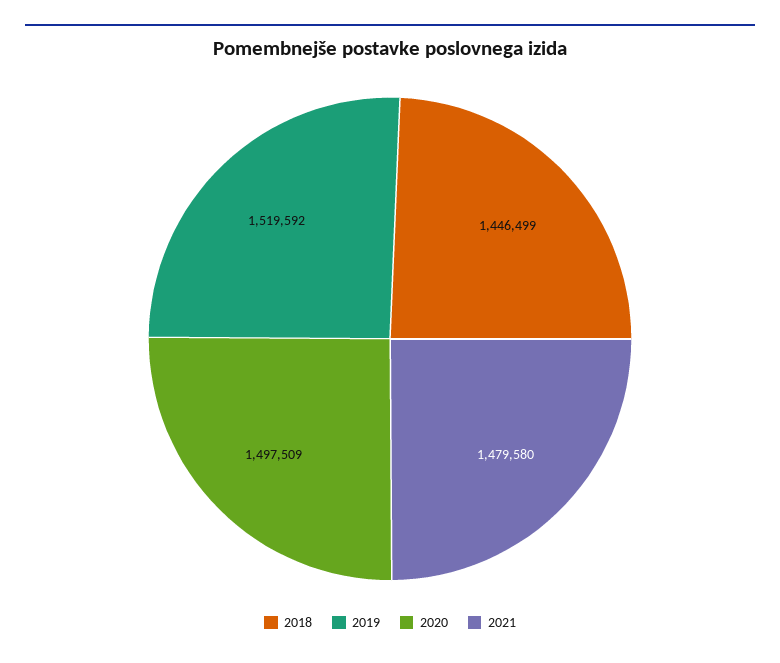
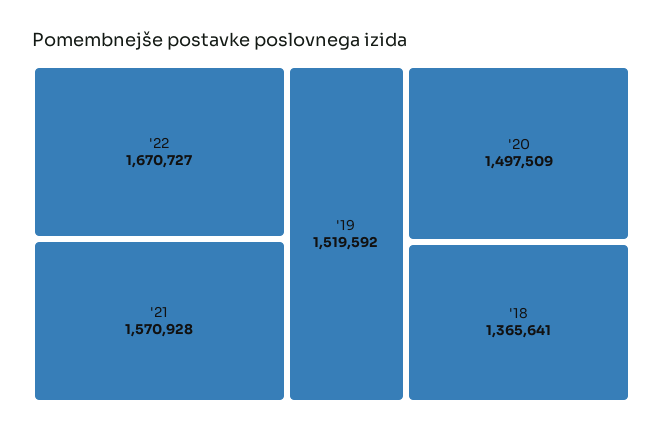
2018: 1446499 -> 1365641
2021: 1479580 -> 1570928
'22: none -> 1670727

